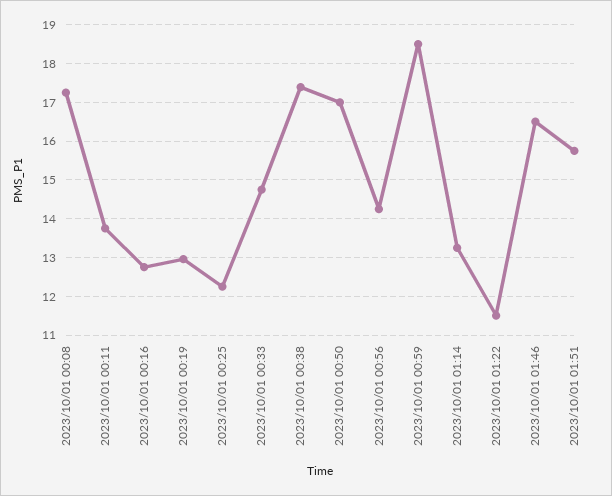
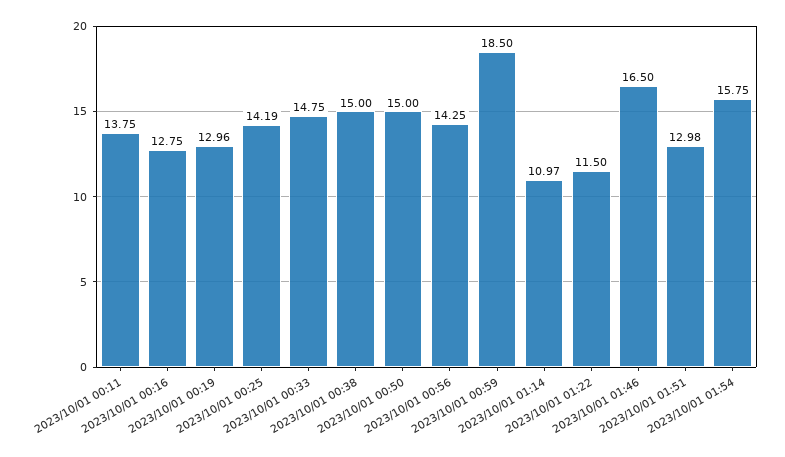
2023/10/01 00:08: 17.2 -> none
2023/10/01 00:25: 12.2 -> 14.19
2023/10/01 00:38: 17.4 -> 15
2023/10/01 00:50: 17 -> 15
2023/10/01 01:14: 13.2 -> 10.97
2023/10/01 01:51: 15.8 -> 12.98
2023/10/01 01:54: none -> 15.75

